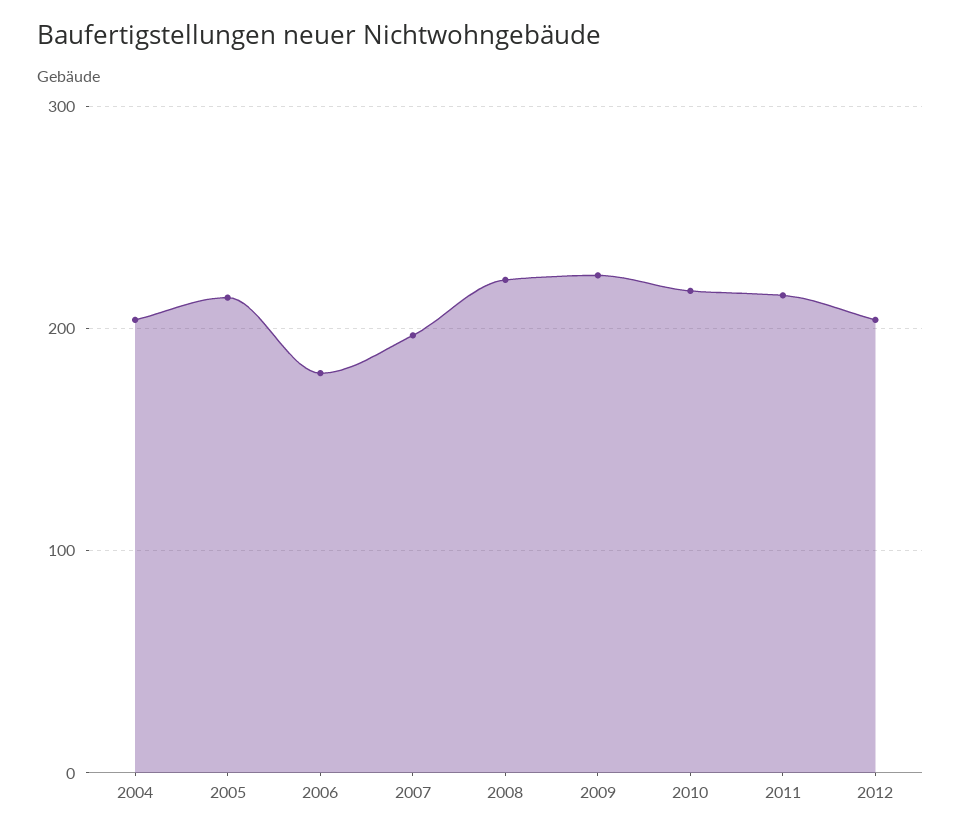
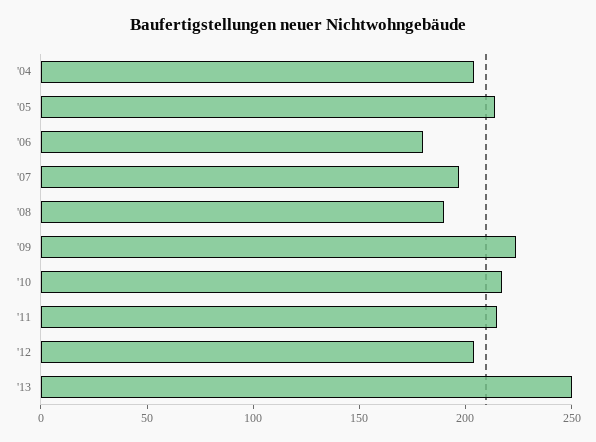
2008: 220 -> 190
'13: none -> 250

